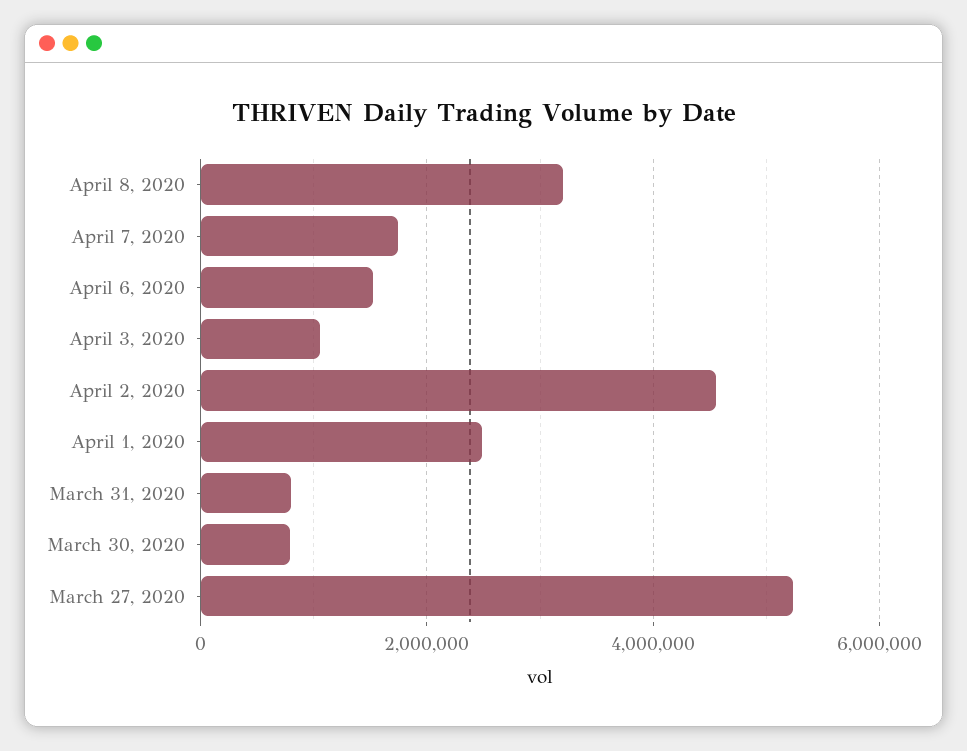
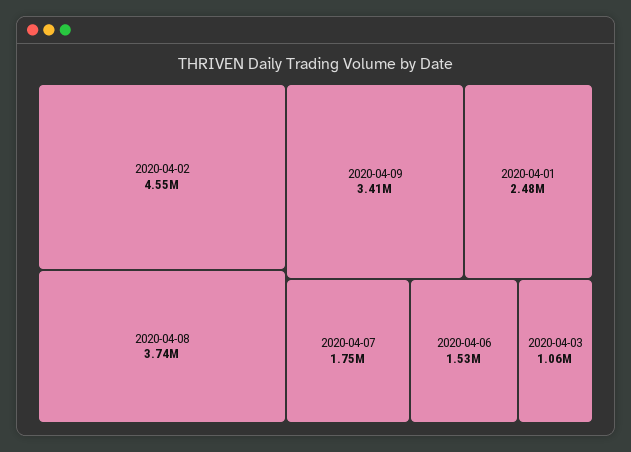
April 8, 2020: 3200000 -> 3740000
March 31, 2020: 800000 -> none
March 30, 2020: 800000 -> none
March 27, 2020: 5200000 -> none
2020-04-09: none -> 3410000

